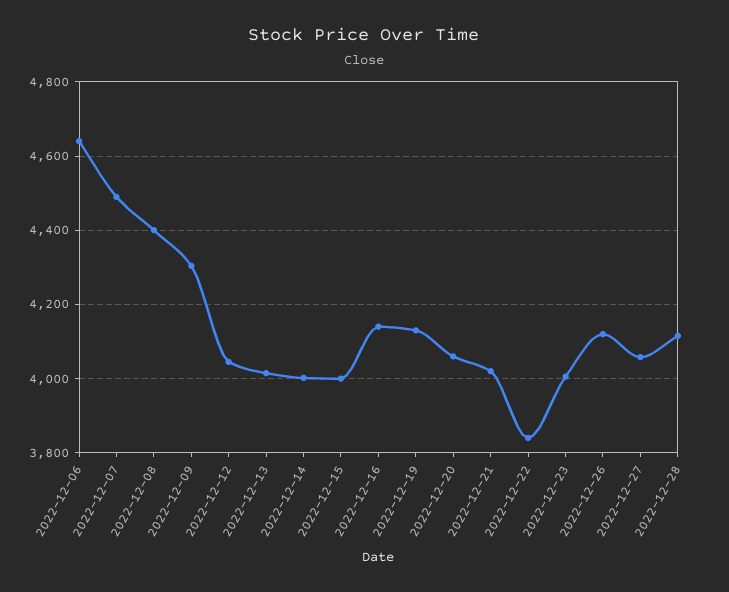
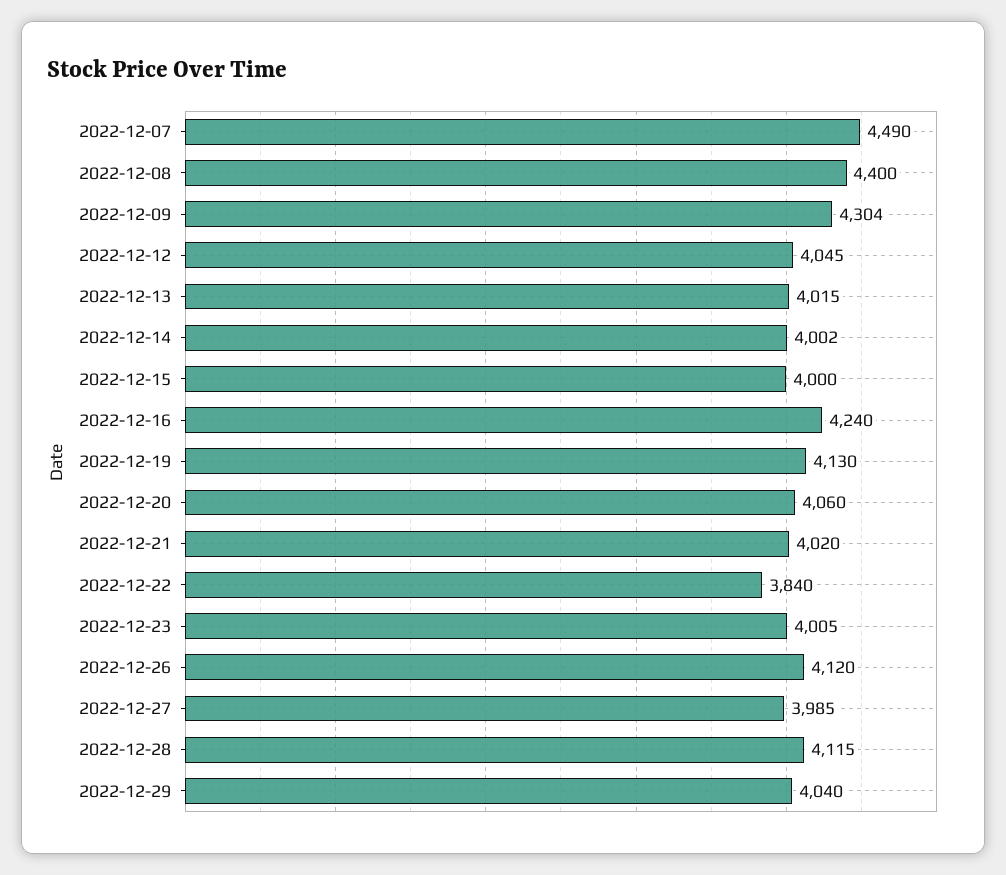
2022-12-06: 4640 -> none
2022-12-16: 4140 -> 4240
2022-12-27: 4060 -> 3985
2022-12-29: none -> 4040

